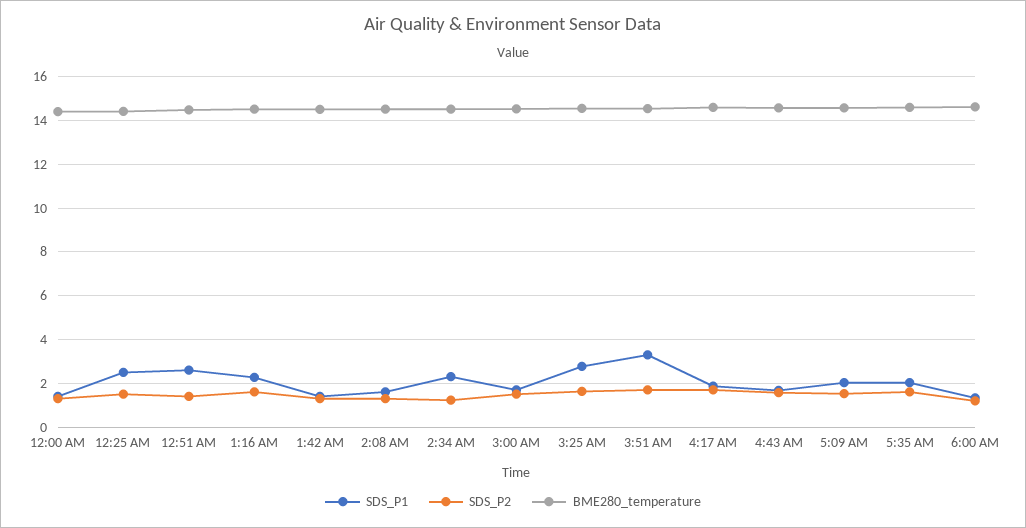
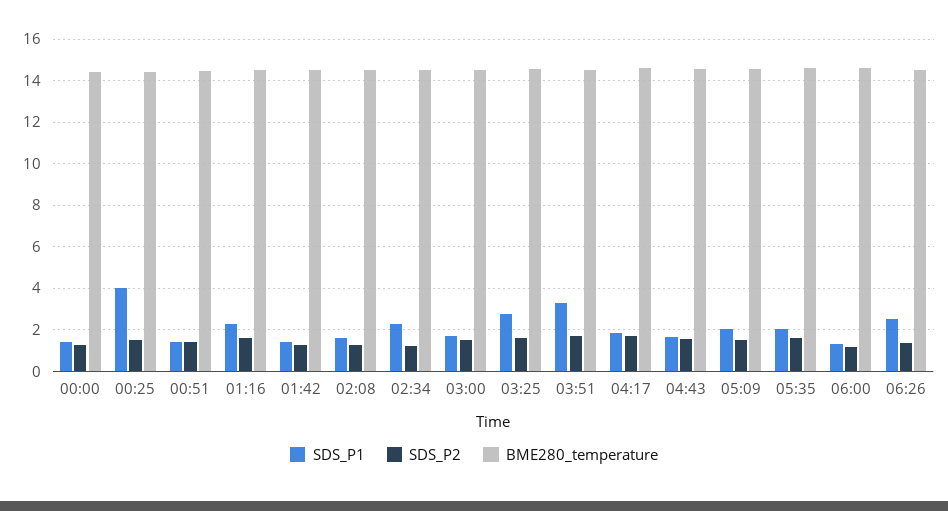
SDS_P1, 12:25 AM: 2.5 -> 4
SDS_P1, 12:51 AM: 2.5 -> 1.5
SDS_P1, 06:26: none -> 2.5
SDS_P2, 06:26: none -> 1.5
BME280_temperature, 06:26: none -> 14.5

